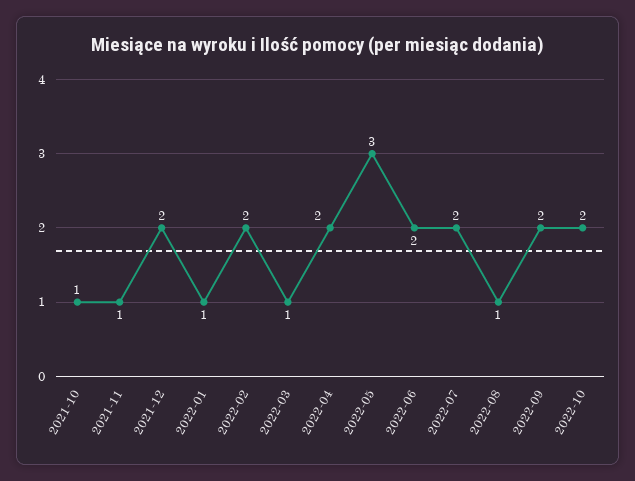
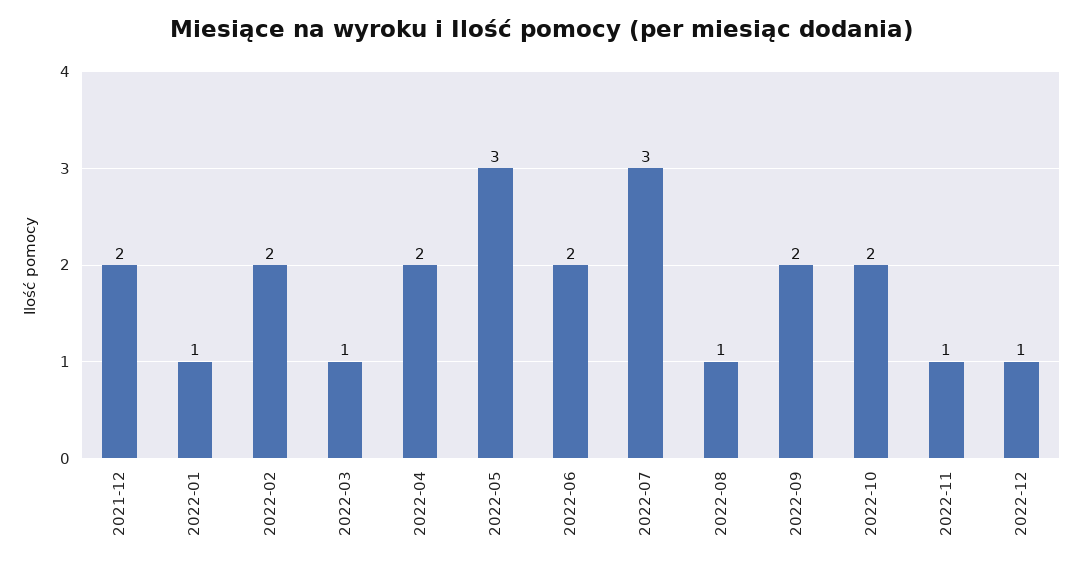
2021-10: 1 -> none
2021-11: 1 -> none
2022-07: 2 -> 3
2022-11: none -> 1
2022-12: none -> 1

